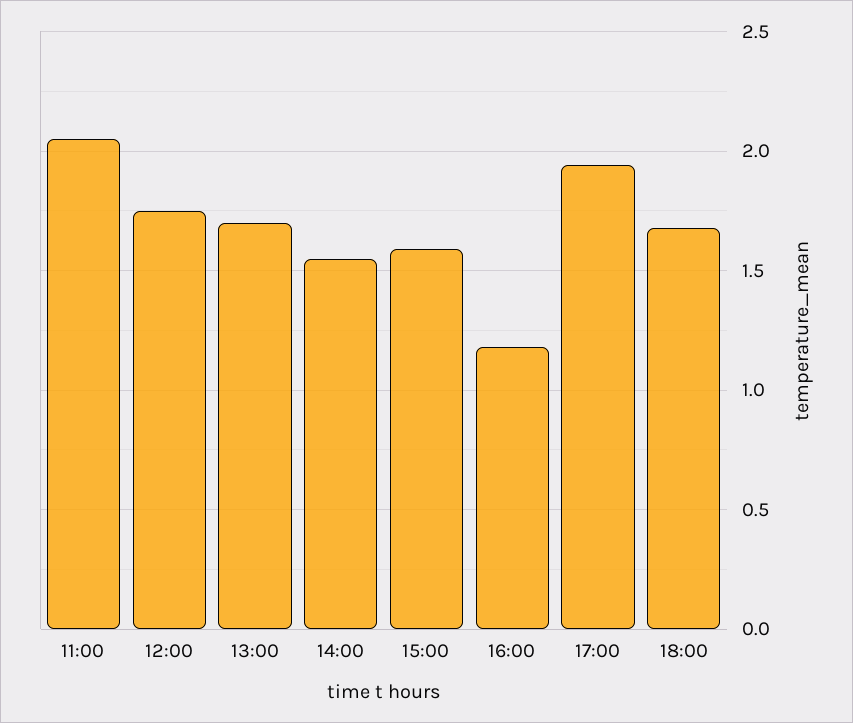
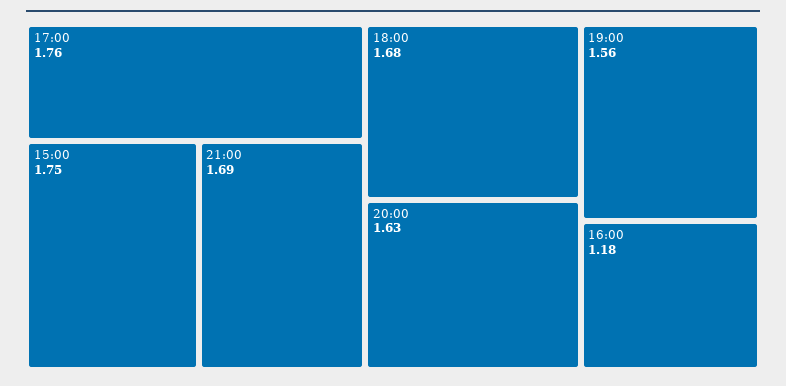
11:00: 2.05 -> none
12:00: 1.75 -> none
13:00: 1.7 -> none
14:00: 1.55 -> none
15:00: 1.6 -> 1.75
17:00: 1.95 -> 1.76
21:00: none -> 1.69
20:00: none -> 1.63
19:00: none -> 1.56

